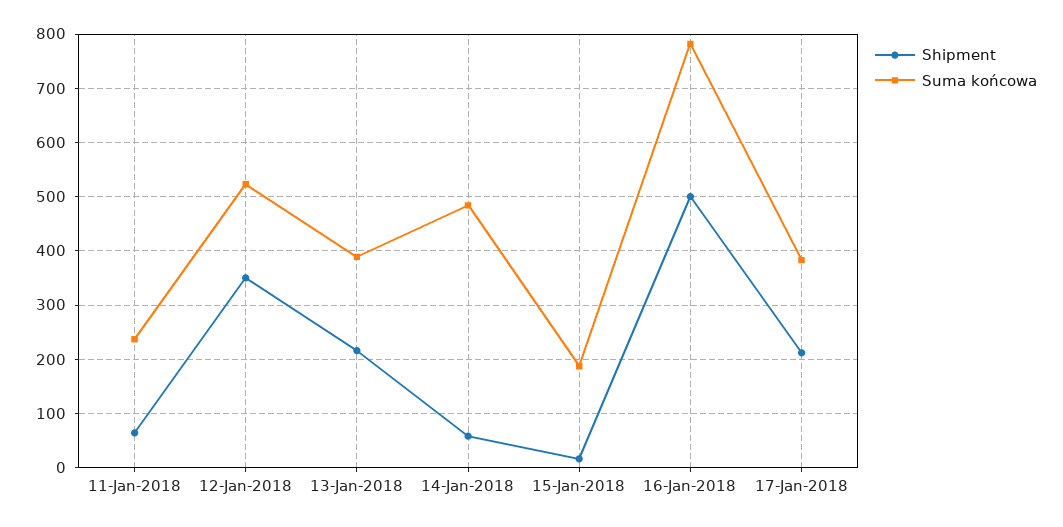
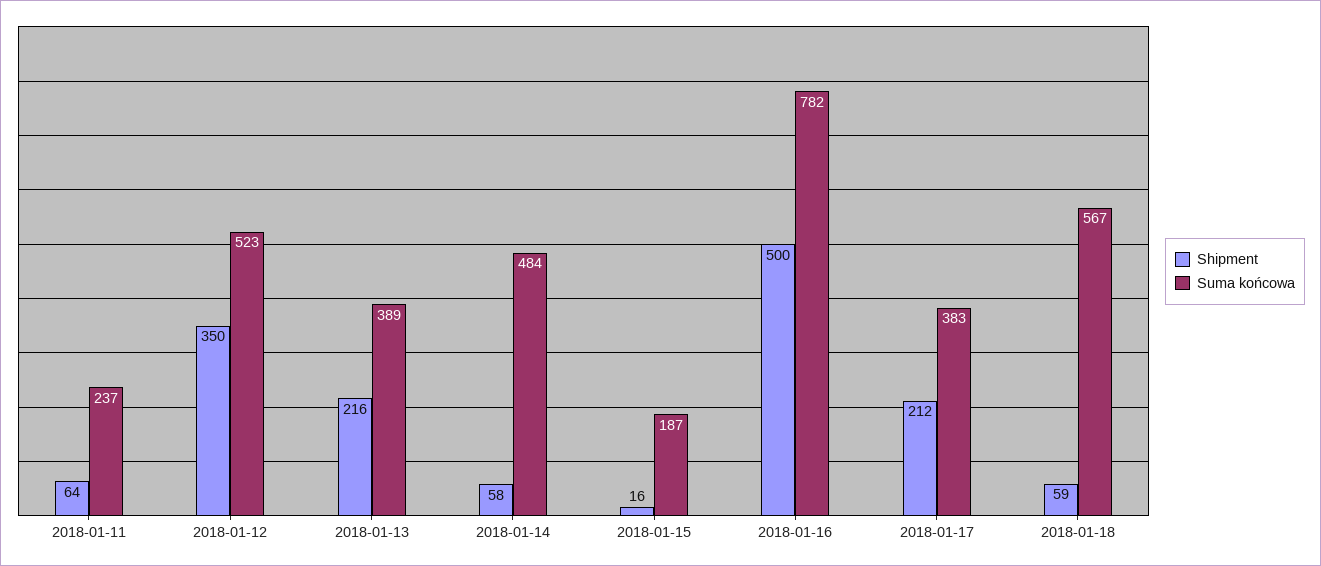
Shipment, 2018-01-18: none -> 59
Suma końcowa, 2018-01-18: none -> 567

